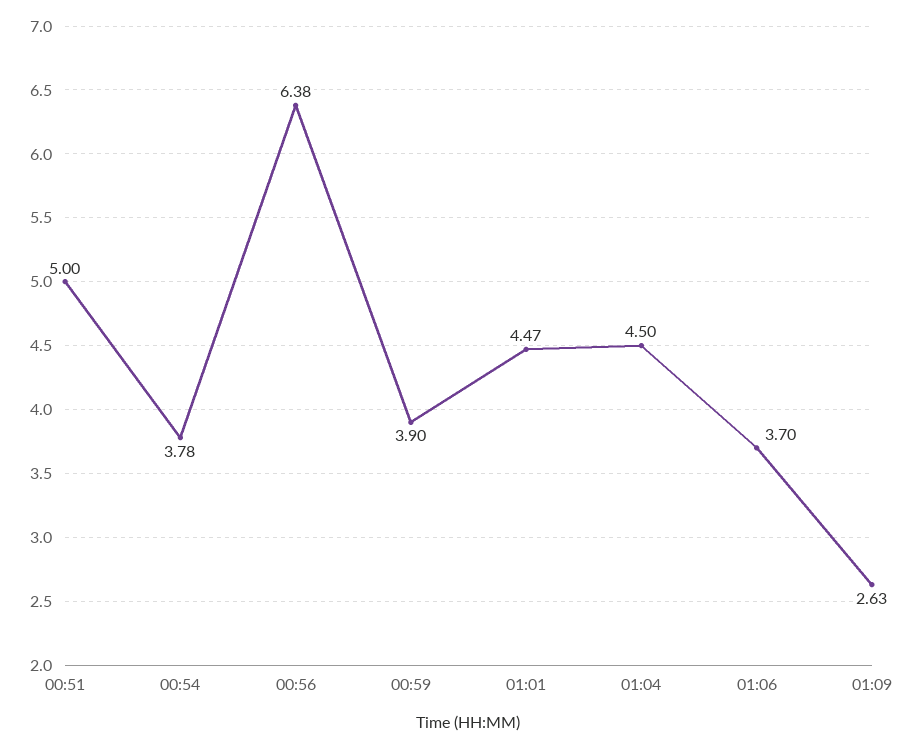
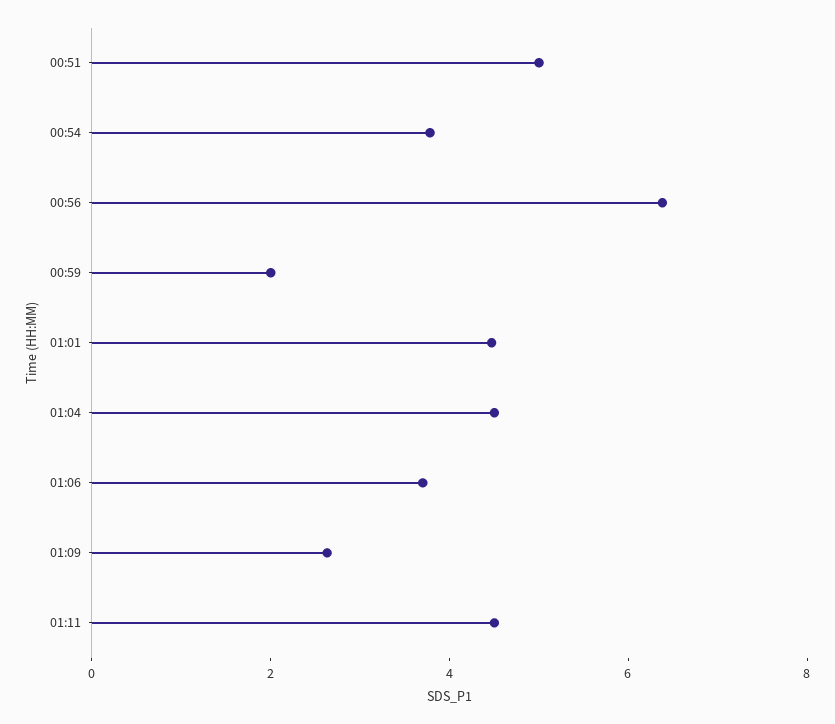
00:59: 3.9 -> 2
01:11: none -> 4.5

